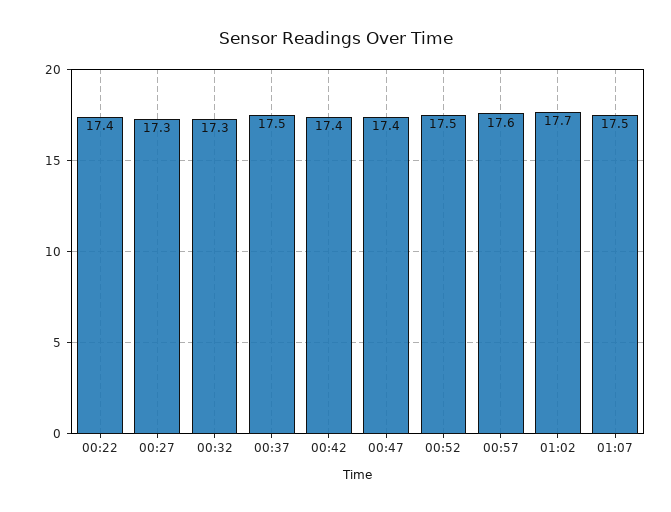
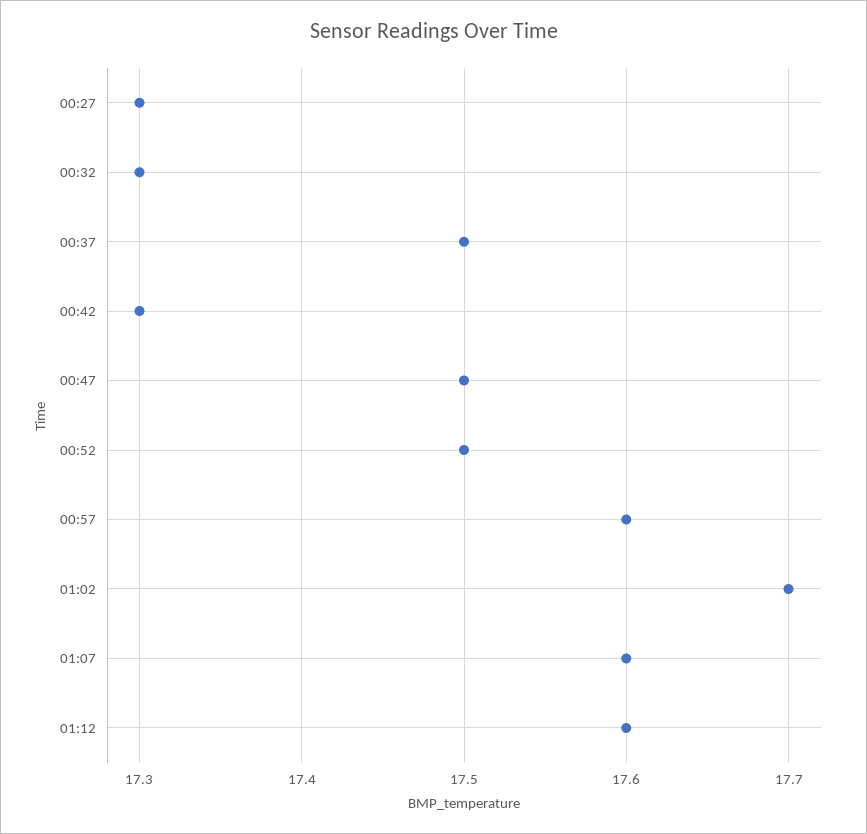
00:22: 17.4 -> none
00:42: 17.4 -> 17.3
00:47: 17.4 -> 17.5
01:07: 17.5 -> 17.6
01:12: none -> 17.6

